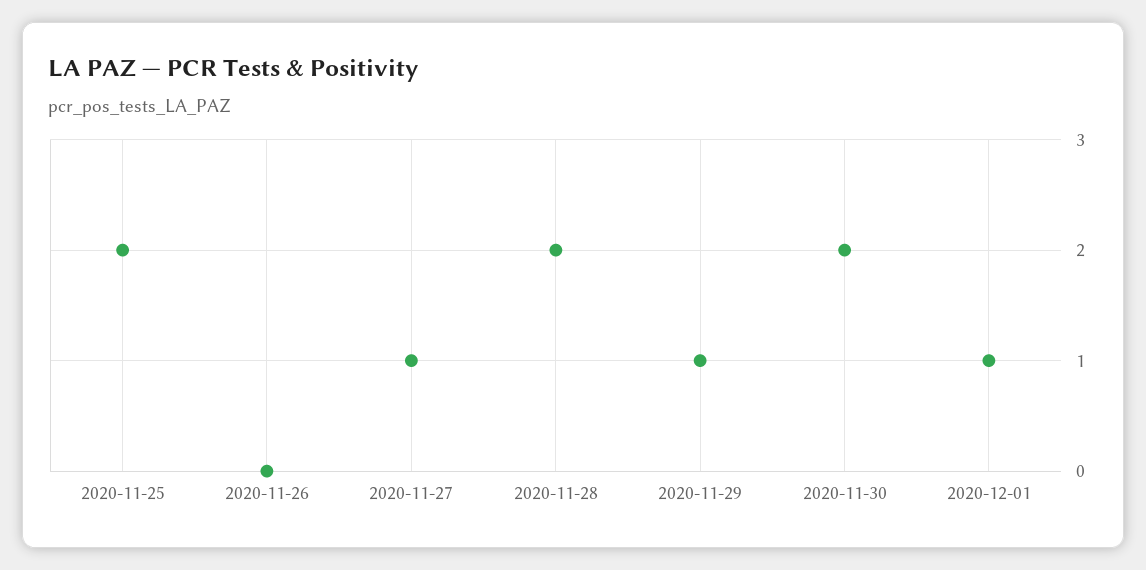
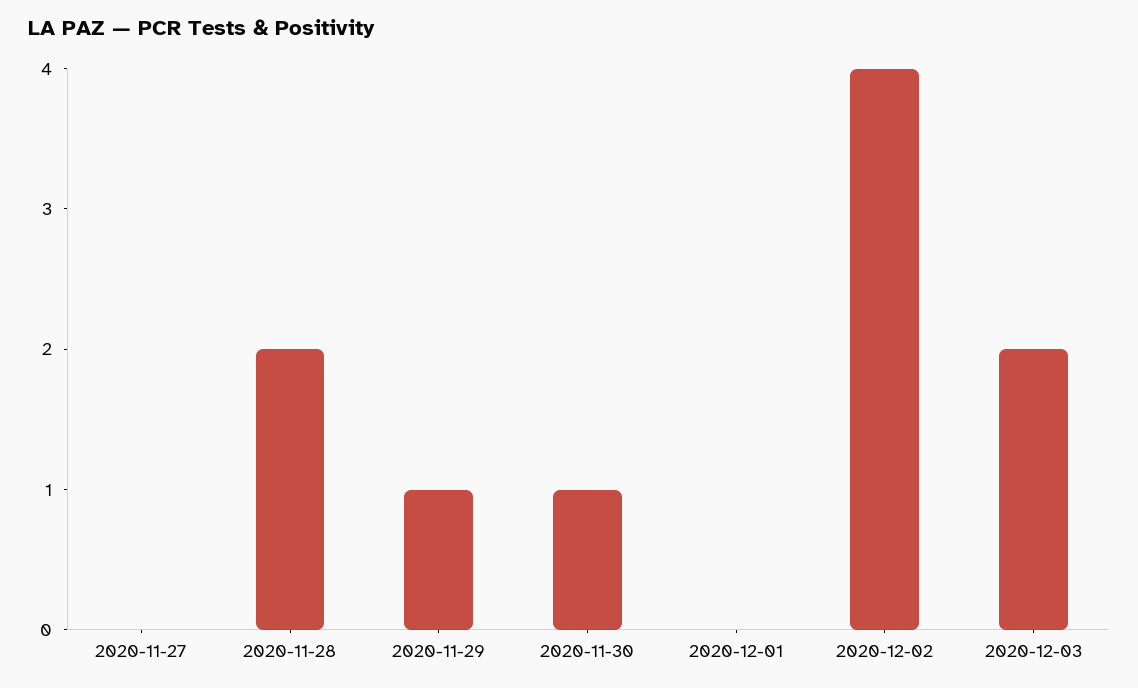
2020-11-25: 2 -> none
2020-11-26: 0 -> none
2020-11-27: 1 -> 0
2020-11-30: 2 -> 1
2020-12-01: 1 -> 0
2020-12-02: none -> 4
2020-12-03: none -> 2

